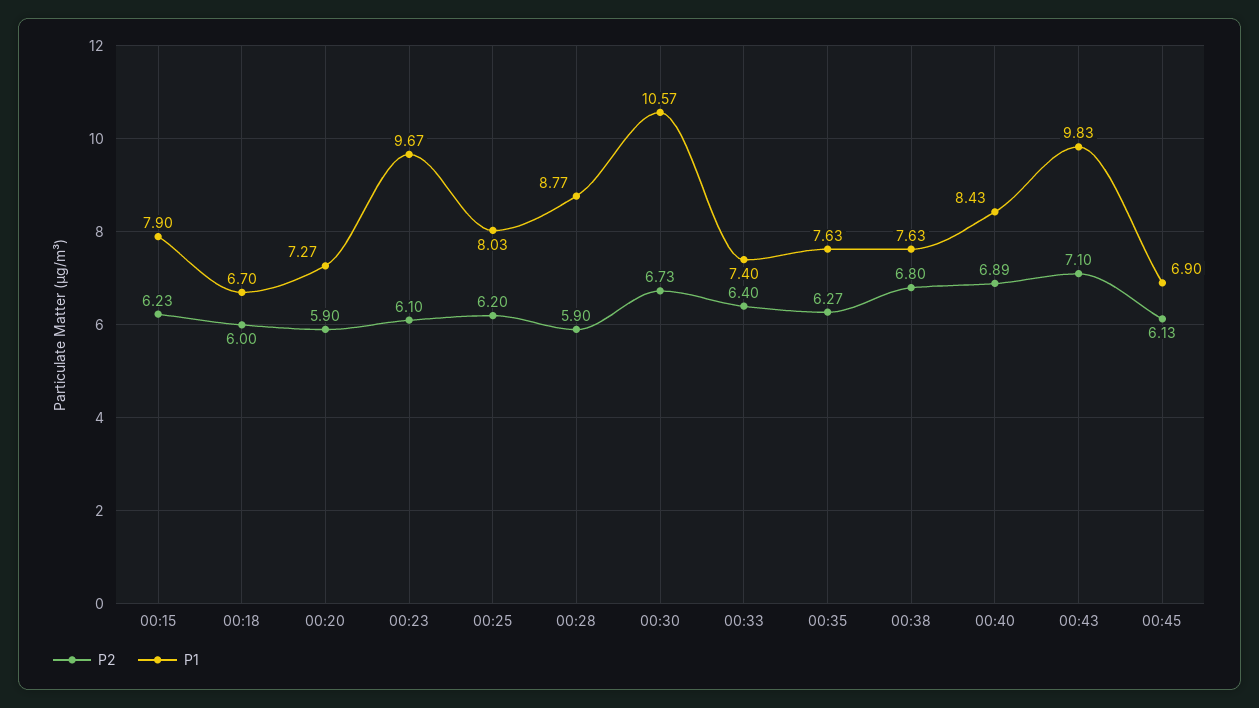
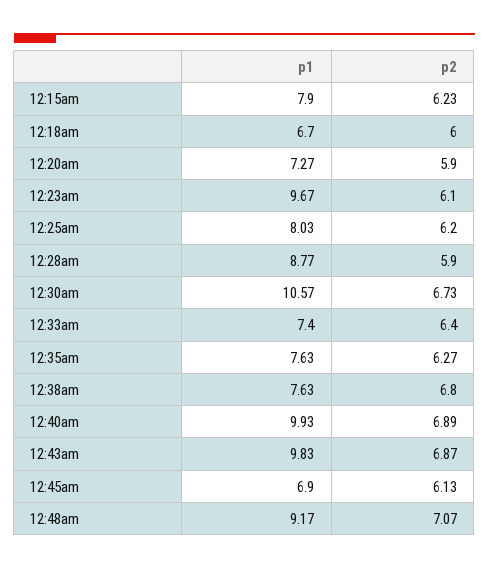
P1, 00:40: 8.43 -> 9.93
P2, 00:43: 7.1 -> 6.87
P1, 12:48am: none -> 9.17
P2, 12:48am: none -> 7.07

